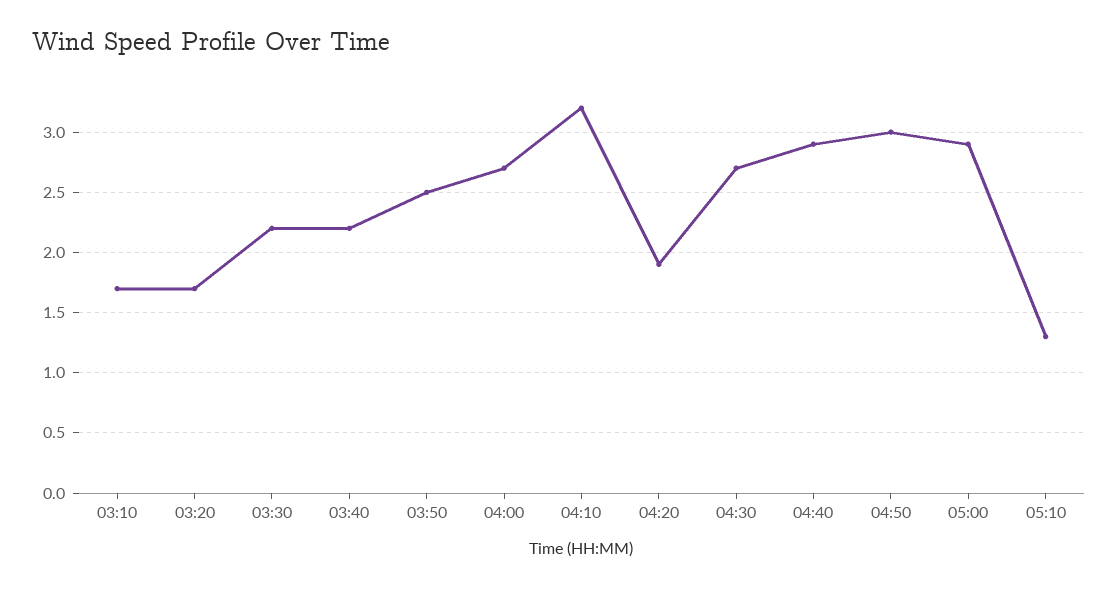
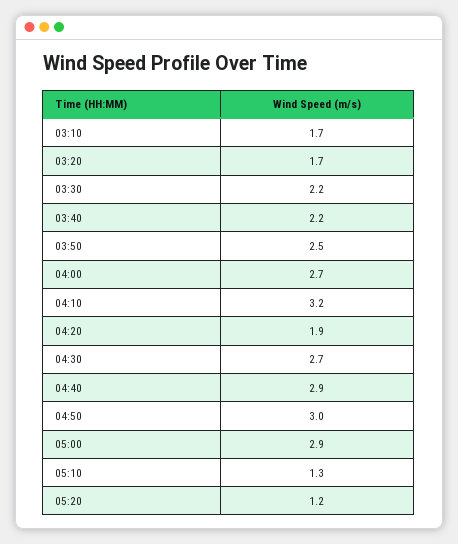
05:20: none -> 1.2

